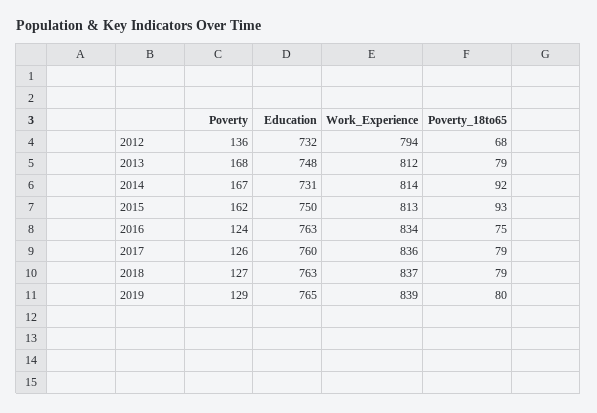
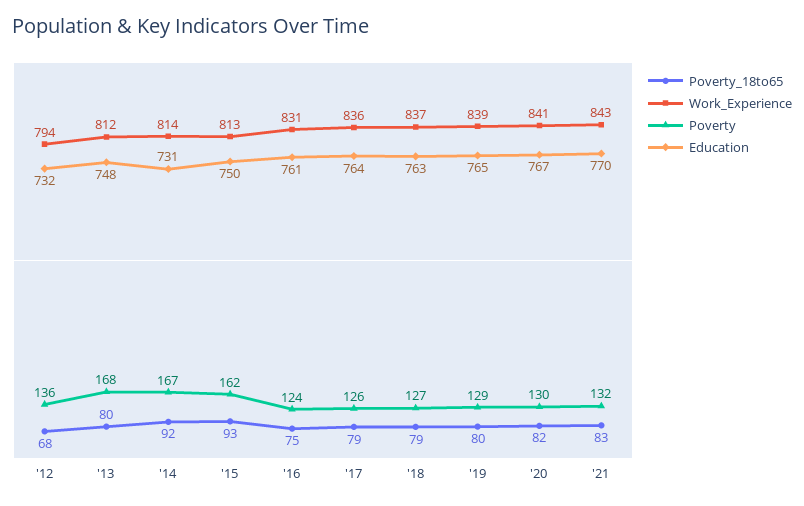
Poverty_18to65, 2013: 79 -> 80
Education, 2016: 763 -> 761
Work_Experience, 2016: 834 -> 831
Education, 2017: 760 -> 764
Poverty_18to65, '20: none -> 82
Work_Experience, '20: none -> 841
Poverty, '20: none -> 130
Education, '20: none -> 767
Poverty_18to65, '21: none -> 83
Work_Experience, '21: none -> 843
Poverty, '21: none -> 132
Education, '21: none -> 770

